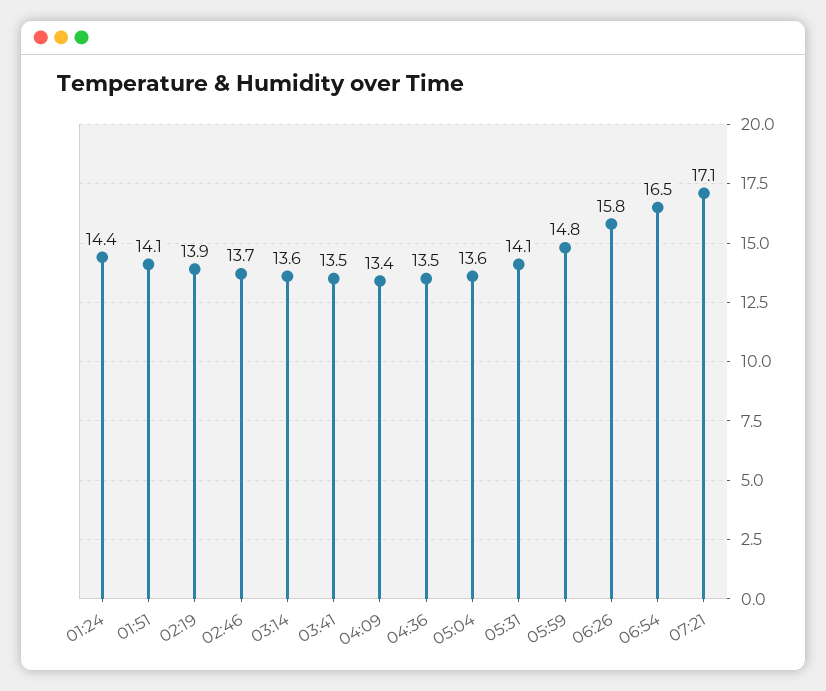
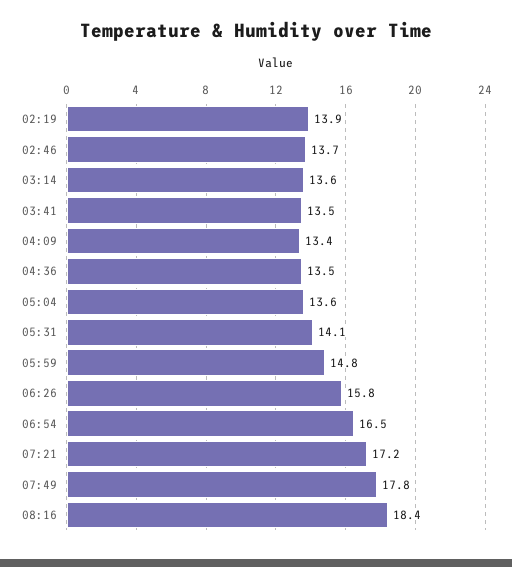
01:24: 14.4 -> none
01:51: 14.1 -> none
07:21: 17.1 -> 17.2
07:49: none -> 17.8
08:16: none -> 18.4

